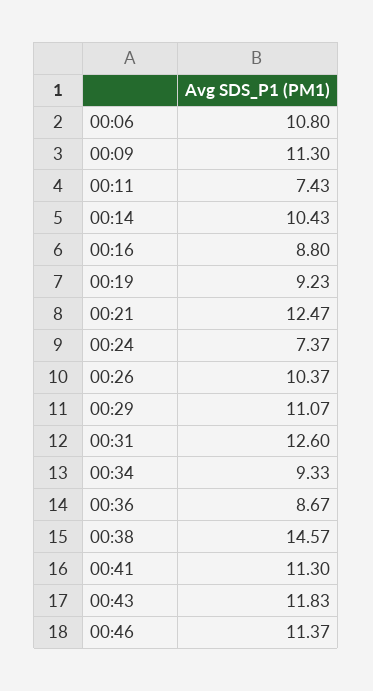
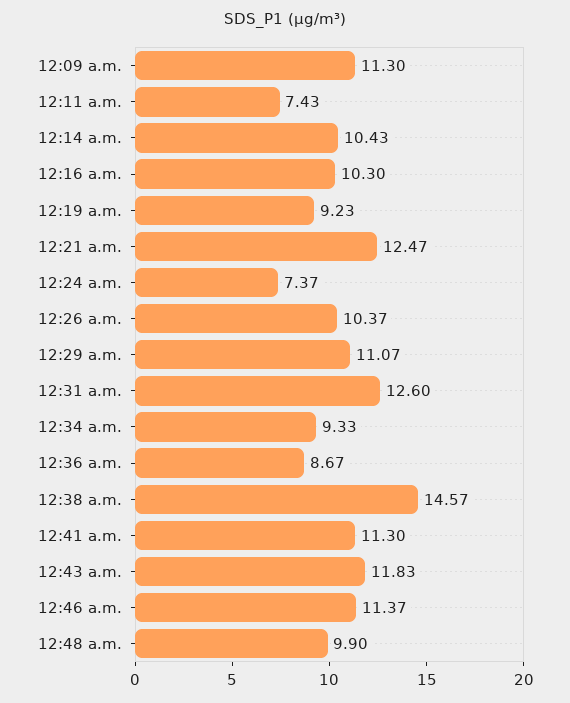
00:06: 10.8 -> none
00:16: 8.8 -> 10.3
12:48 a.m.: none -> 9.9

